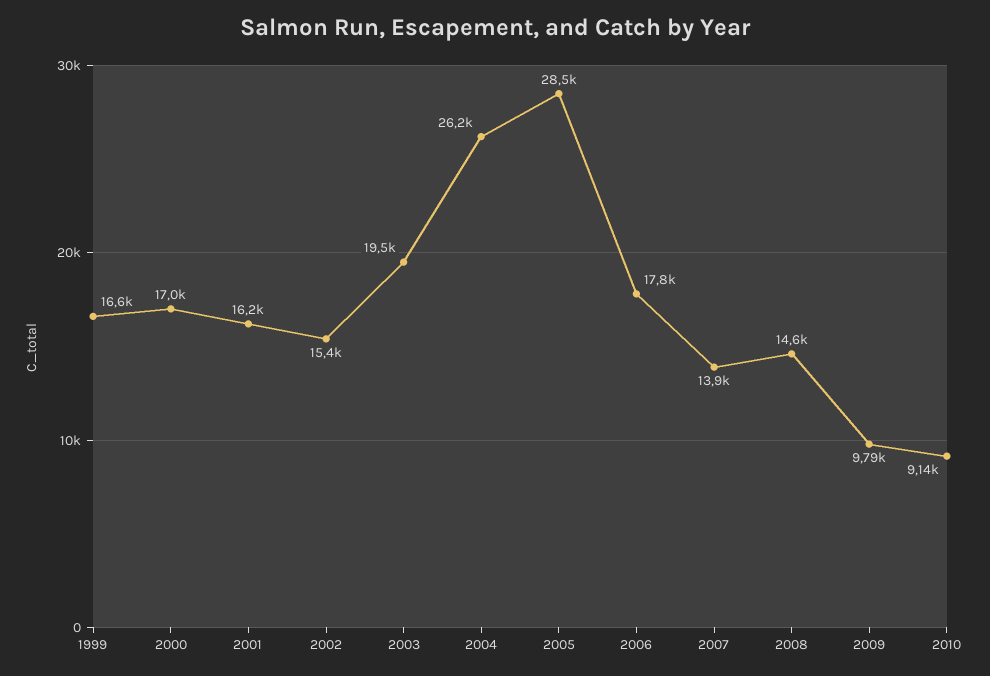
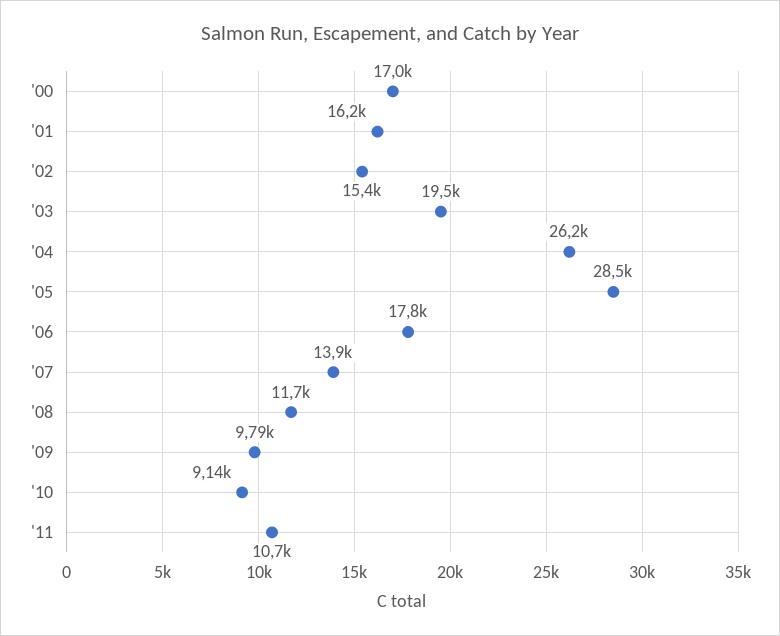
1999: 16600 -> none
2008: 14600 -> 11700
'11: none -> 10700

